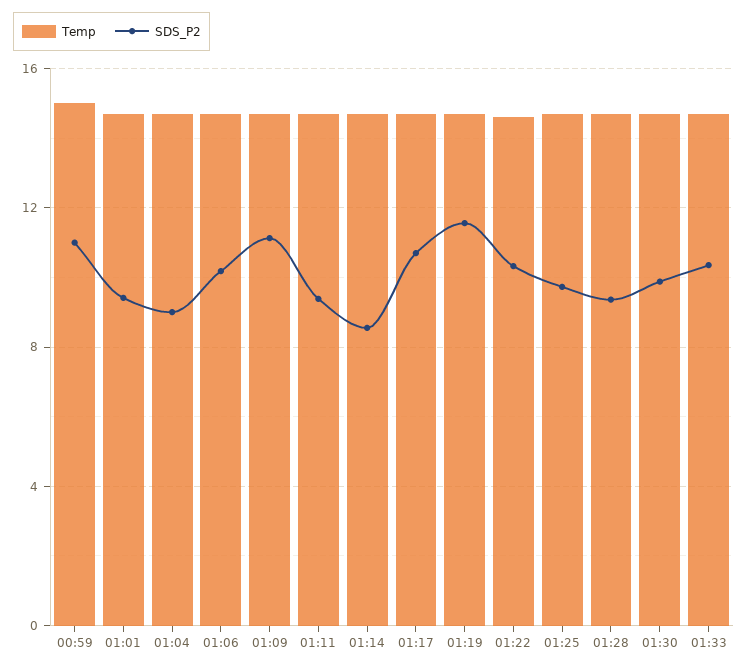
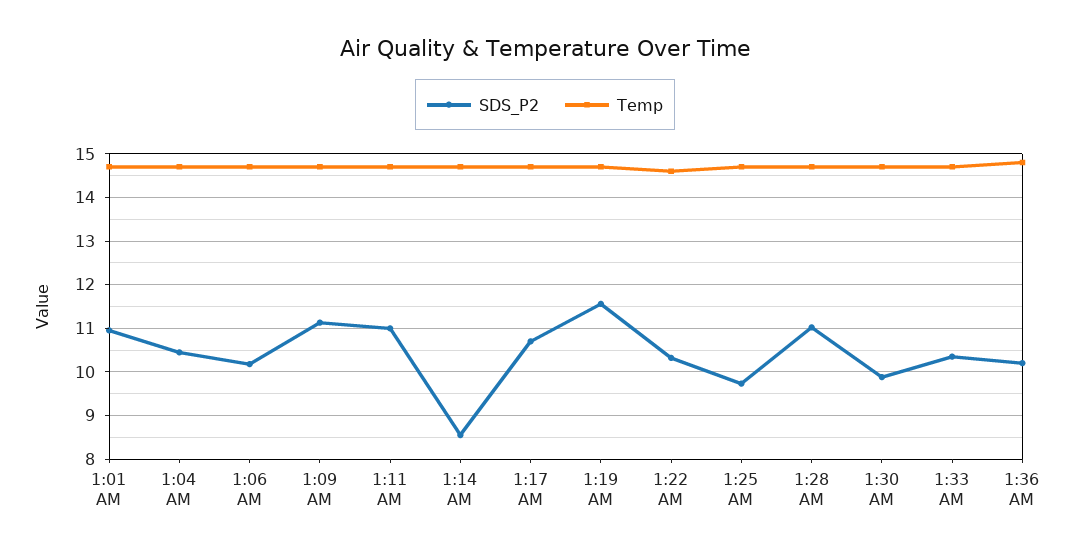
Temp, 00:59: 15 -> none
SDS_P2, 00:59: 11 -> none
SDS_P2, 01:01: 9.5 -> 11
SDS_P2, 01:04: 9 -> 10.4
SDS_P2, 01:11: 9.5 -> 11
SDS_P2, 01:28: 9.5 -> 11
SDS_P2, 1:36 AM: none -> 10.2
Temp, 1:36 AM: none -> 14.8

